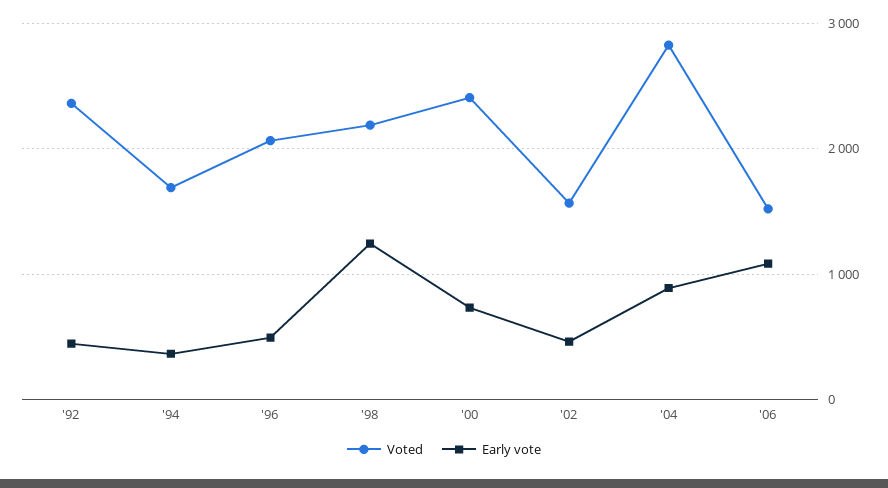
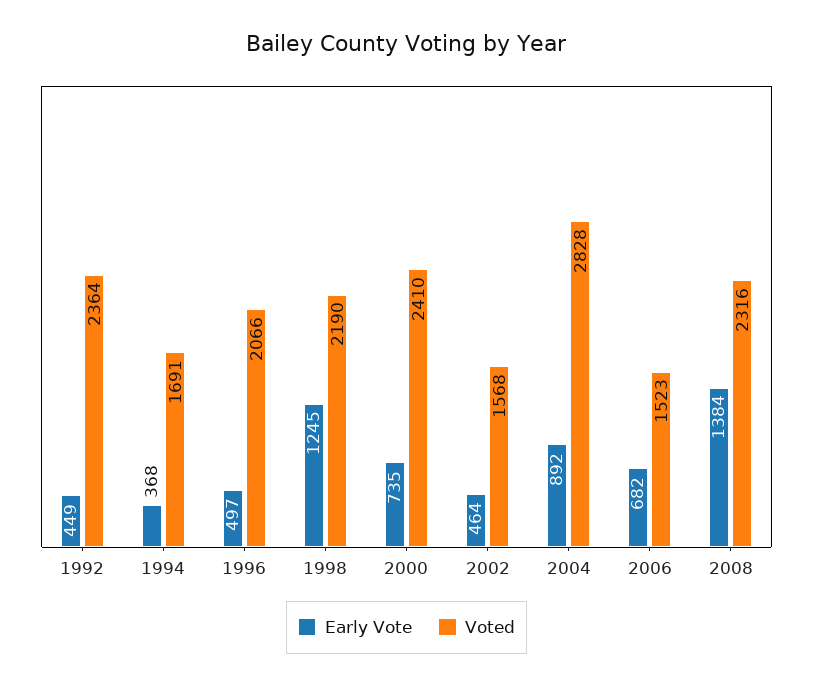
Early vote, '06: 1100 -> 682
Early vote, 2008: none -> 1384
Voted, 2008: none -> 2316

